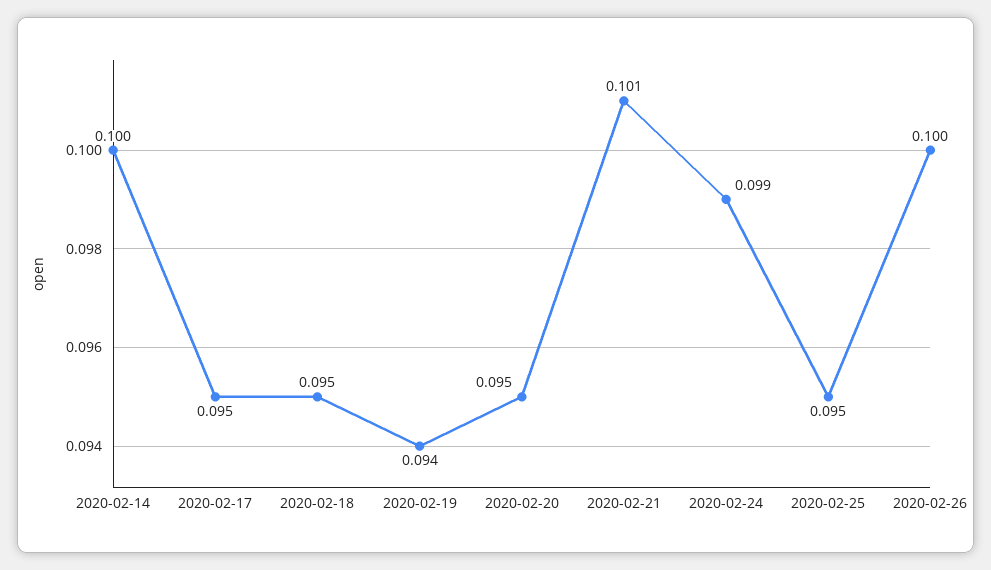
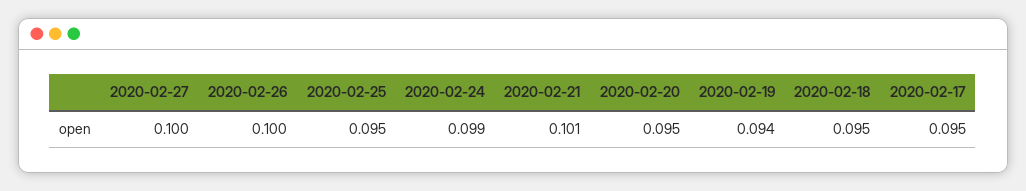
2020-02-14: 0.1 -> none
2020-02-27: none -> 0.1

